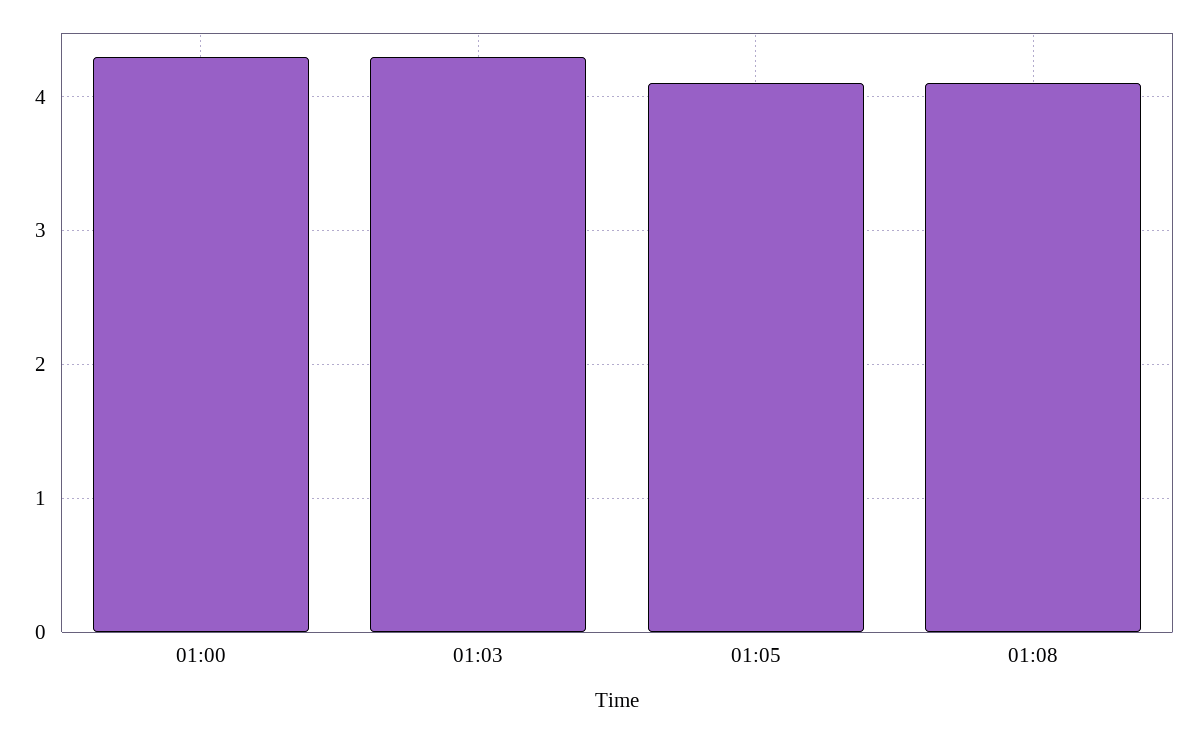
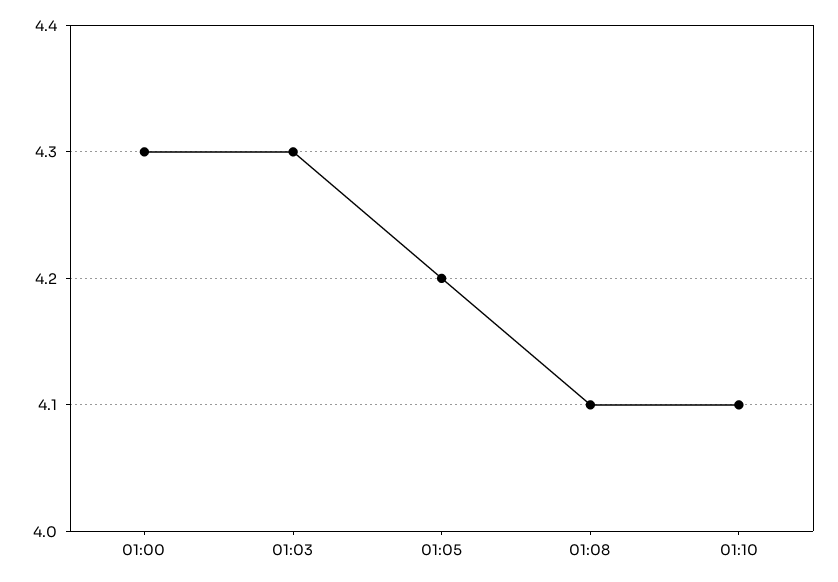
01:05: 4.1 -> 4.2
01:10: none -> 4.1

